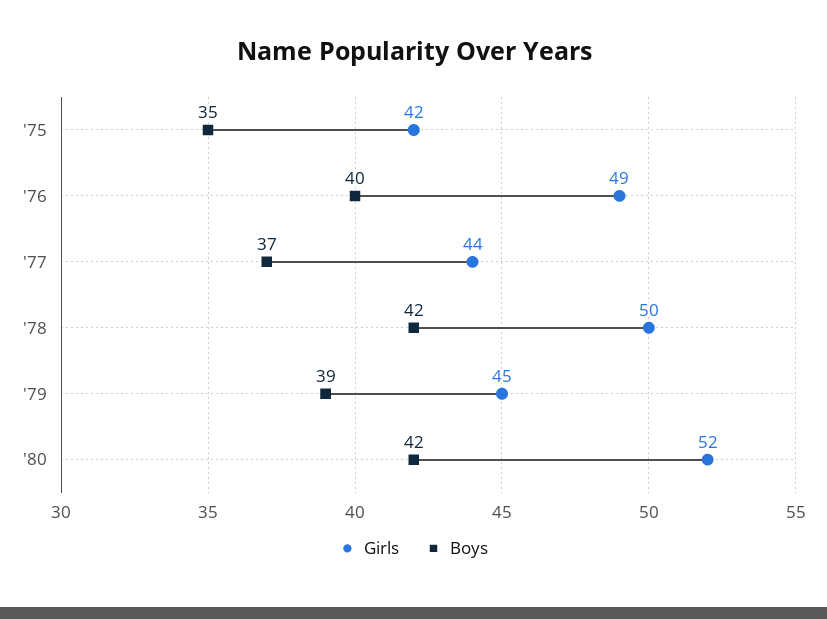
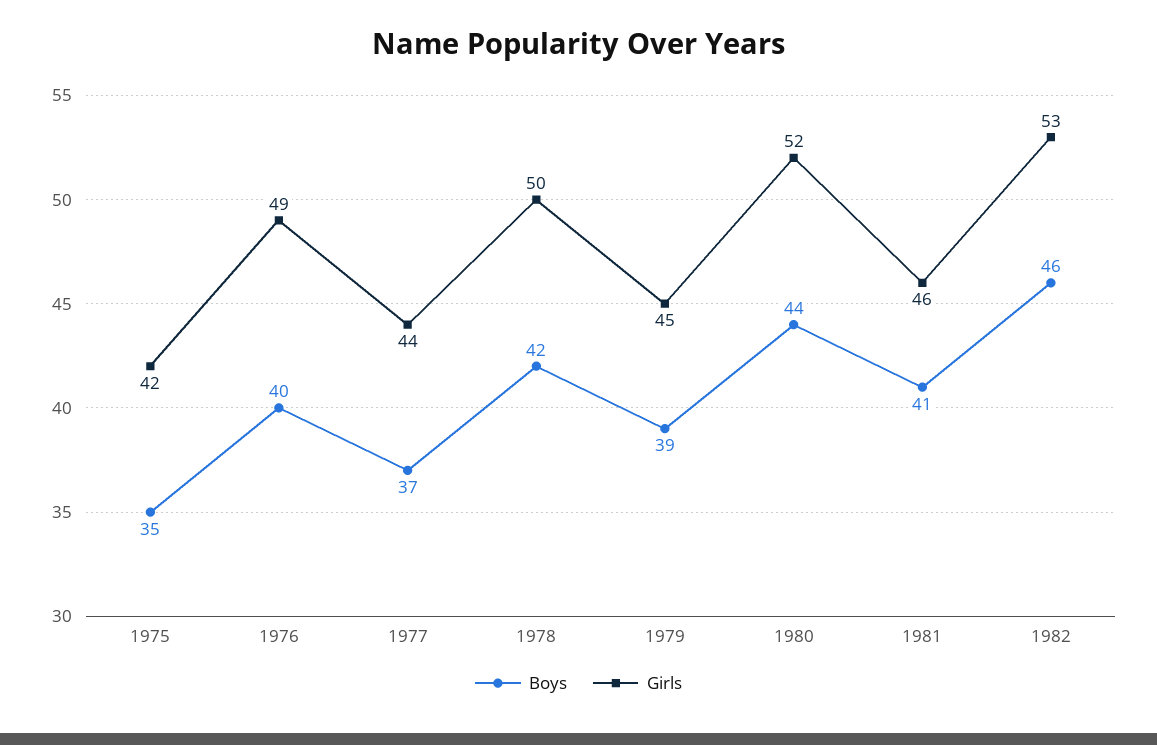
Boys, '80: 42 -> 44
Boys, 1981: none -> 41
Girls, 1981: none -> 46
Boys, 1982: none -> 46
Girls, 1982: none -> 53

